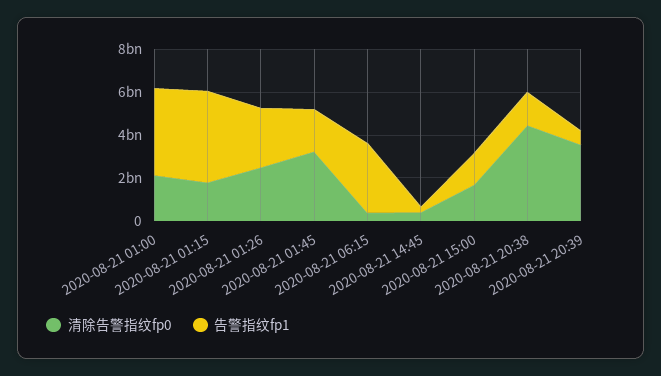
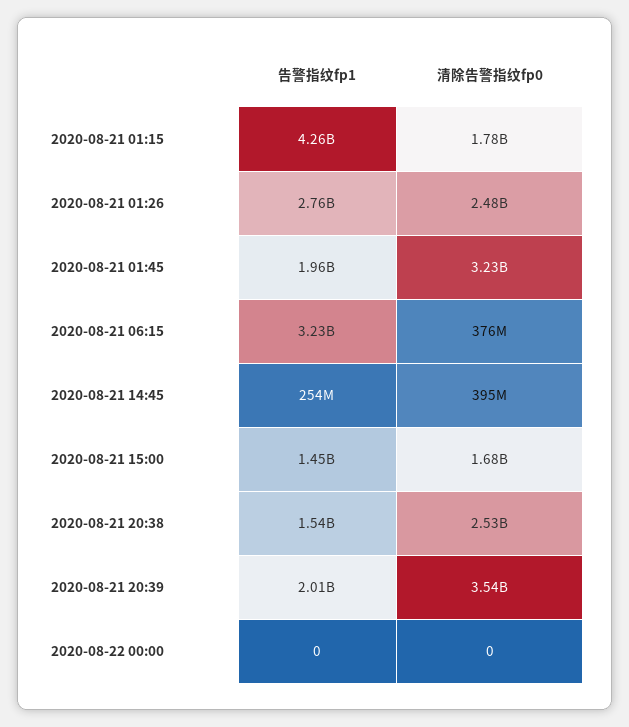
清除告警指纹fp0, 2020-08-21 01:00: 2000000000 -> none
告警指纹fp1, 2020-08-21 01:00: 4000000000 -> none
清除告警指纹fp0, 2020-08-21 20:38: 4500000000 -> 2530000000
告警指纹fp1, 2020-08-21 20:39: 500000000 -> 2010000000
告警指纹fp1, 2020-08-22 00:00: none -> 0
清除告警指纹fp0, 2020-08-22 00:00: none -> 0

